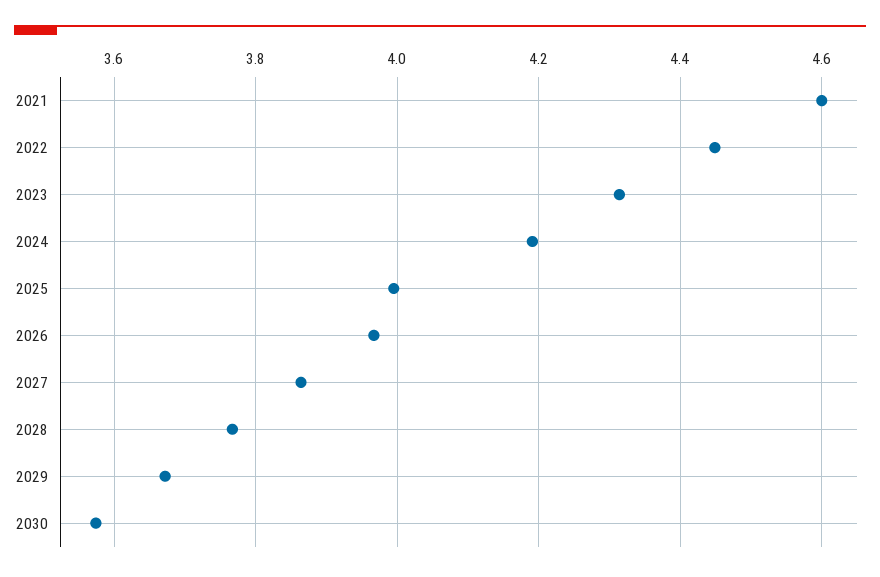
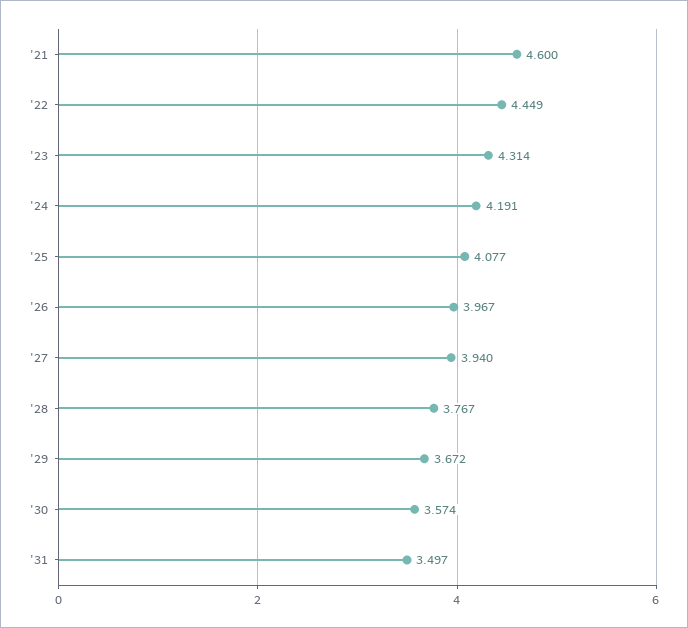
2025: 4 -> 4.077
2027: 3.86 -> 3.94
'31: none -> 3.497

